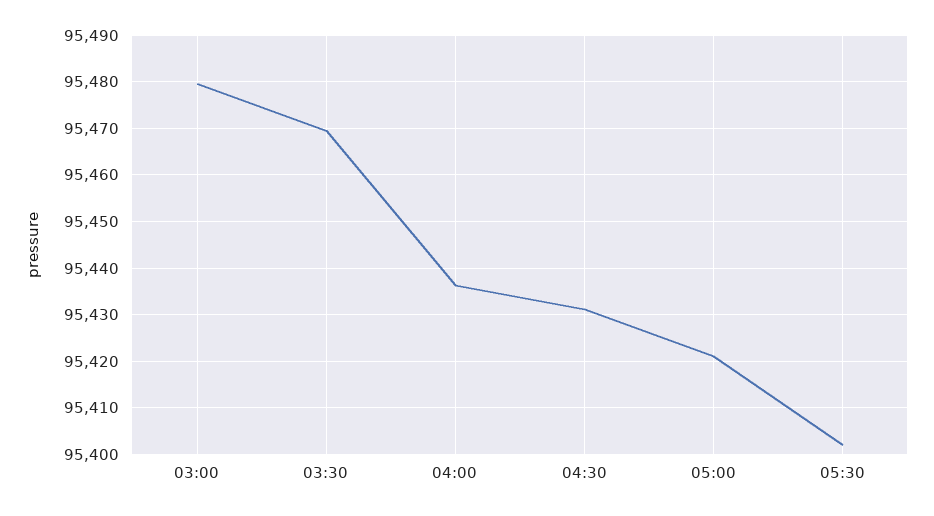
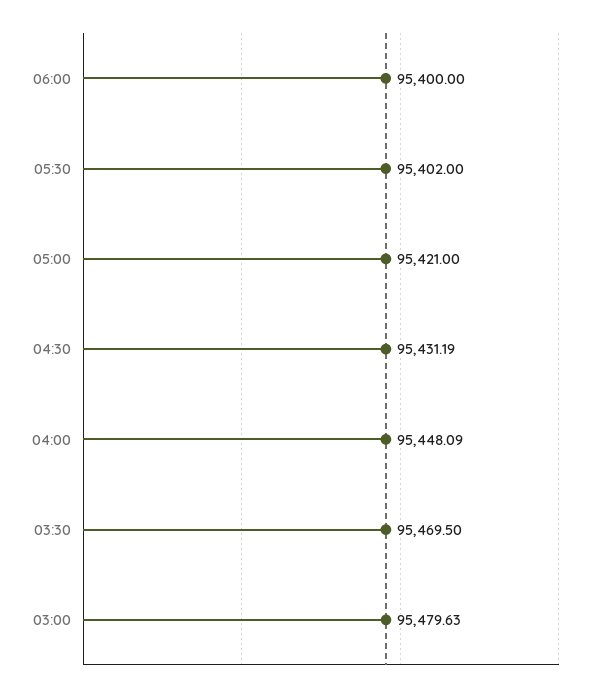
04:00: 95436 -> 95448.09
06:00: none -> 95400

